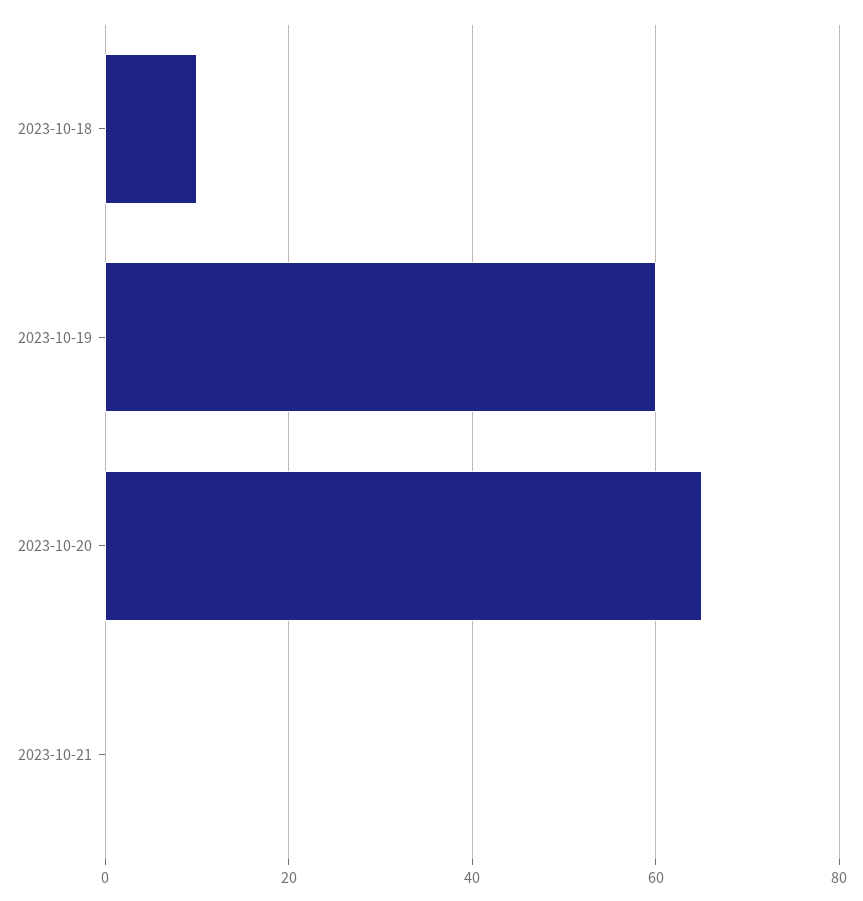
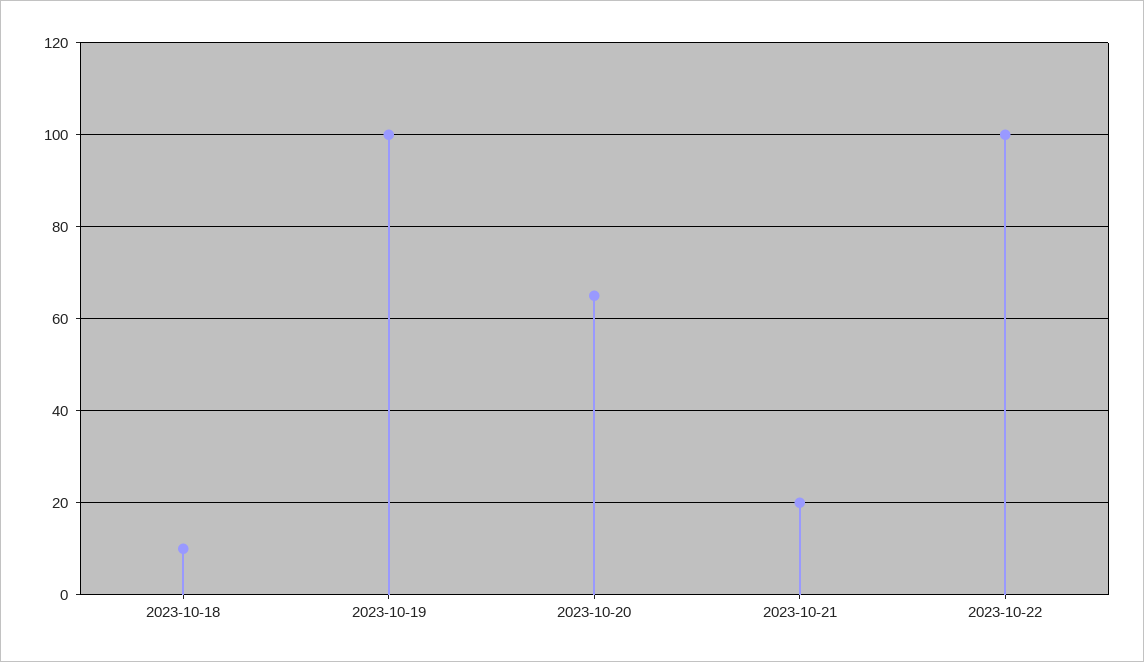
2023-10-19: 60 -> 100
2023-10-21: 0 -> 20
2023-10-22: none -> 100

